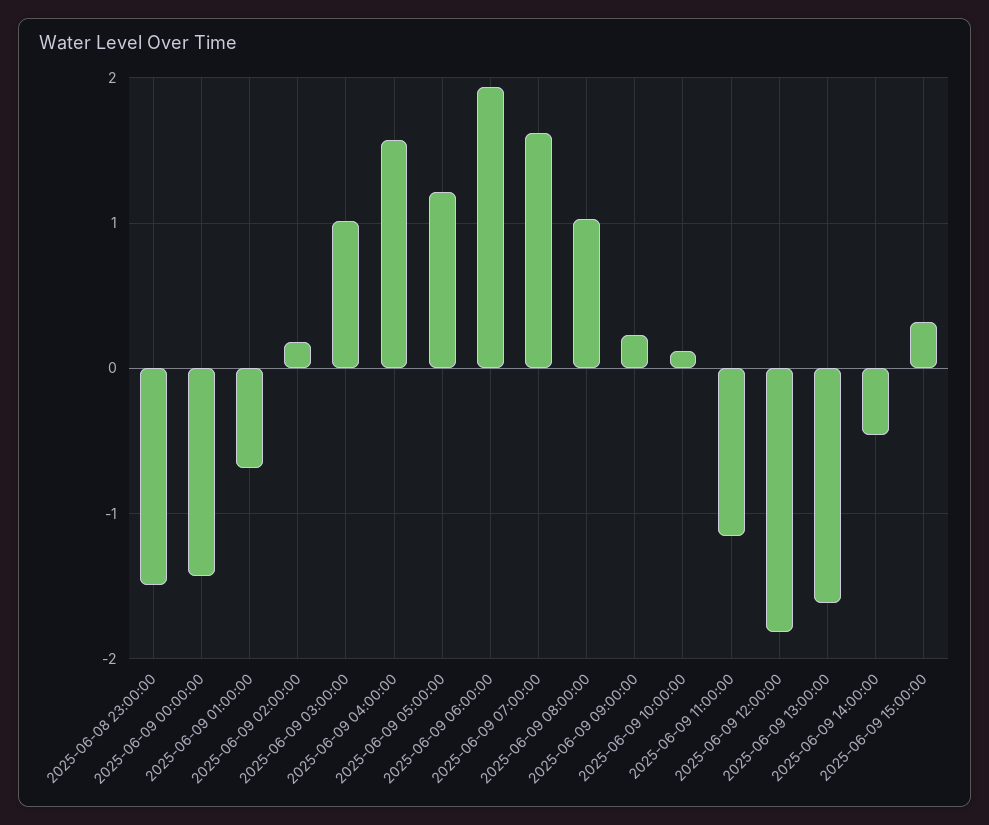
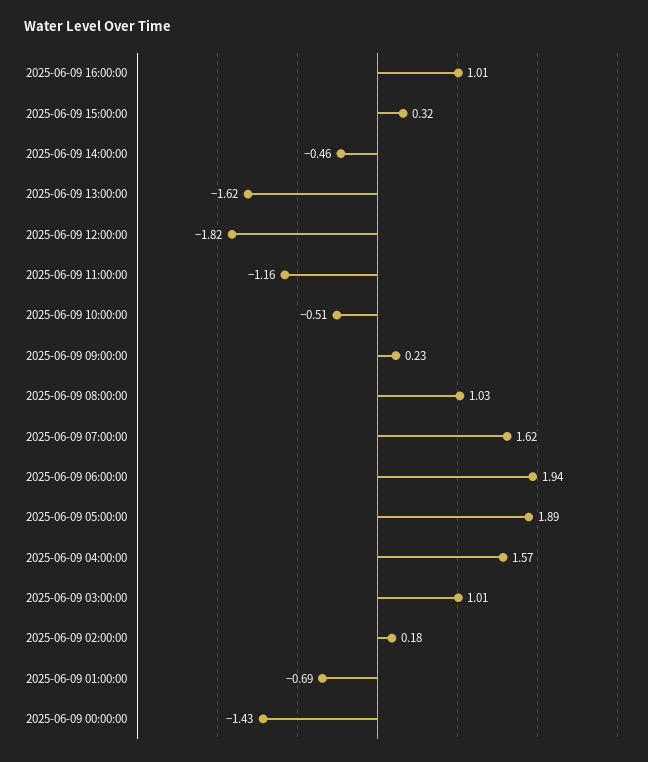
2025-06-08 23:00:00: -1.5 -> none
2025-06-09 05:00:00: 1.2 -> 1.89
2025-06-09 10:00:00: 0.1 -> -0.51
2025-06-09 16:00:00: none -> 1.01

